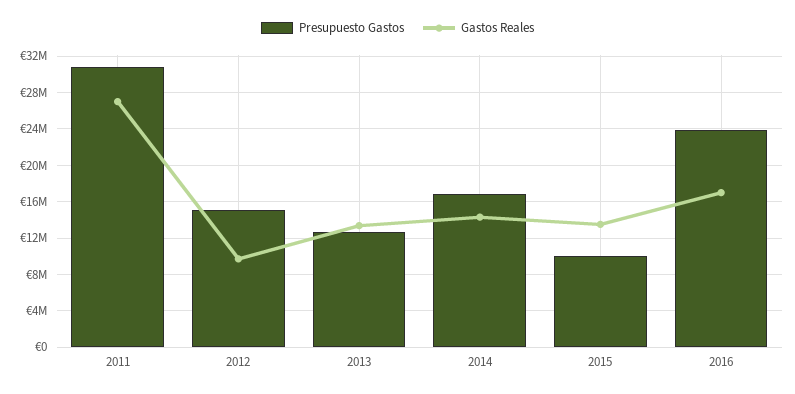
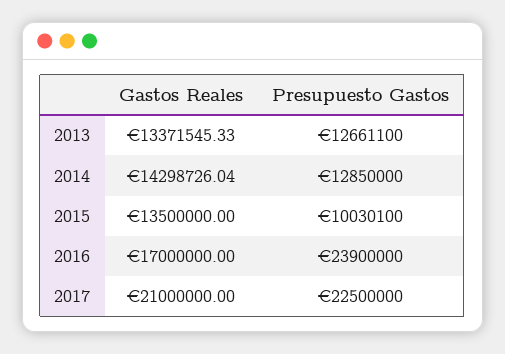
Presupuesto Gastos, 2011: 31000000 -> none
Gastos Reales, 2011: 27000000 -> none
Presupuesto Gastos, 2012: 15000000 -> none
Gastos Reales, 2012: 10000000 -> none
Presupuesto Gastos, 2014: 17000000 -> 12850000
Gastos Reales, 2017: none -> 21000000
Presupuesto Gastos, 2017: none -> 22500000

